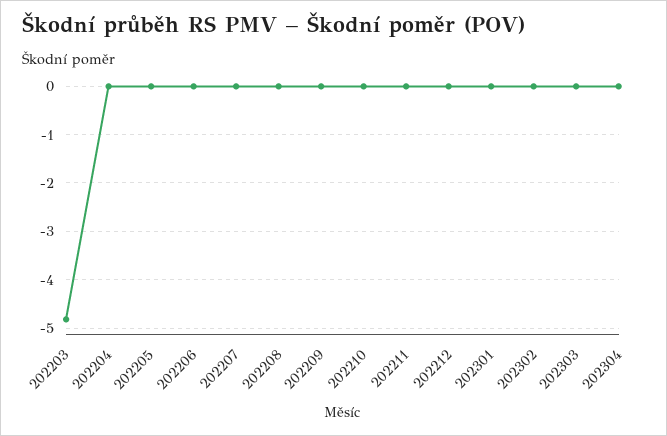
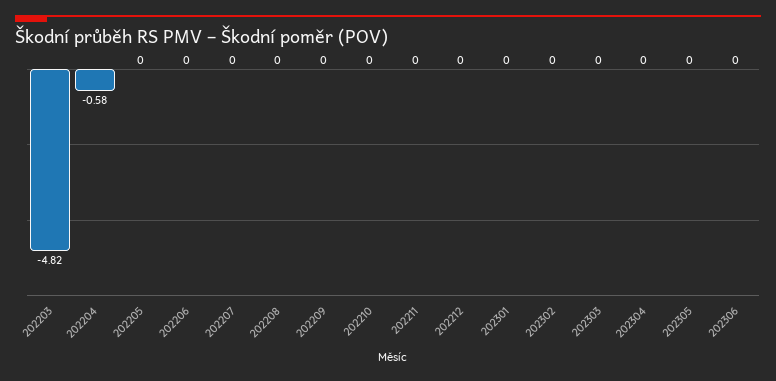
202204: 0 -> -0.58
202305: none -> 0
202306: none -> 0

